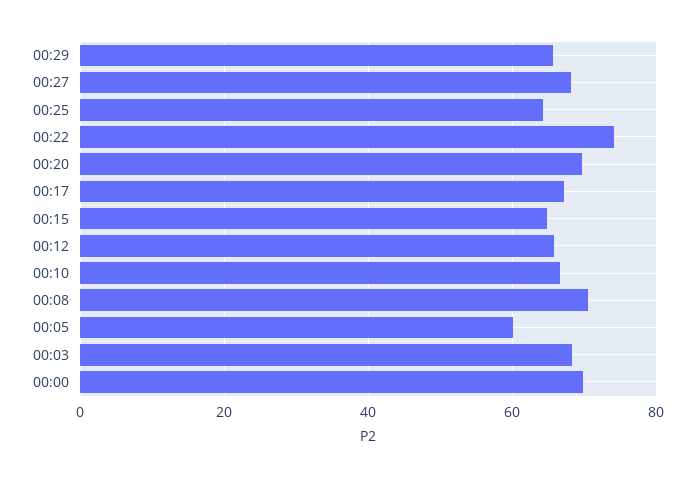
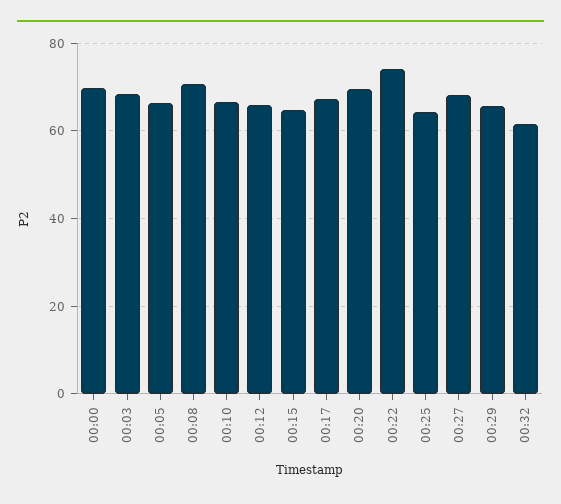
00:05: 60 -> 66
00:32: none -> 62

